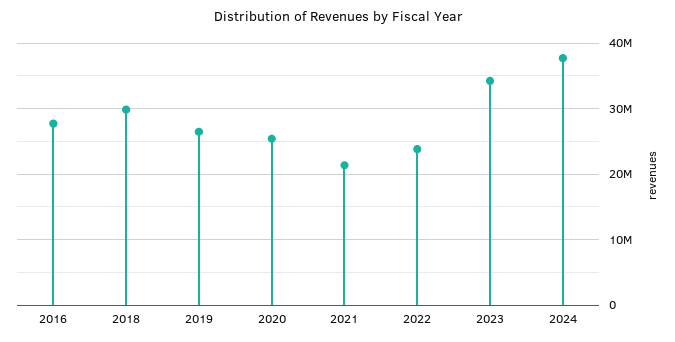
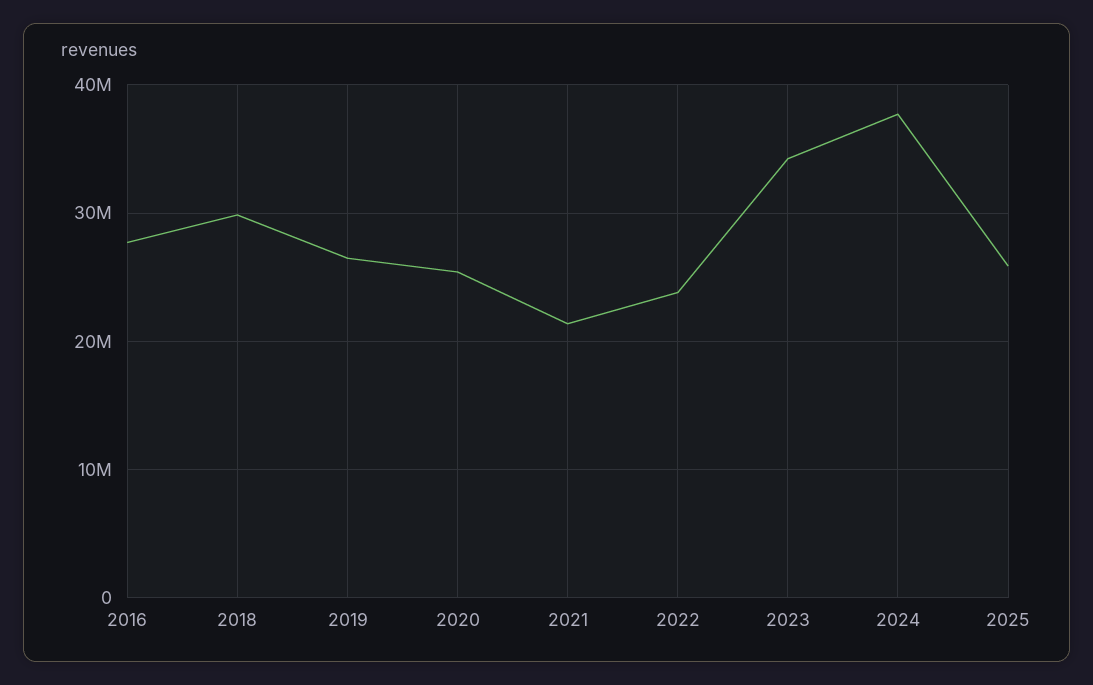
2025: none -> 26000000

